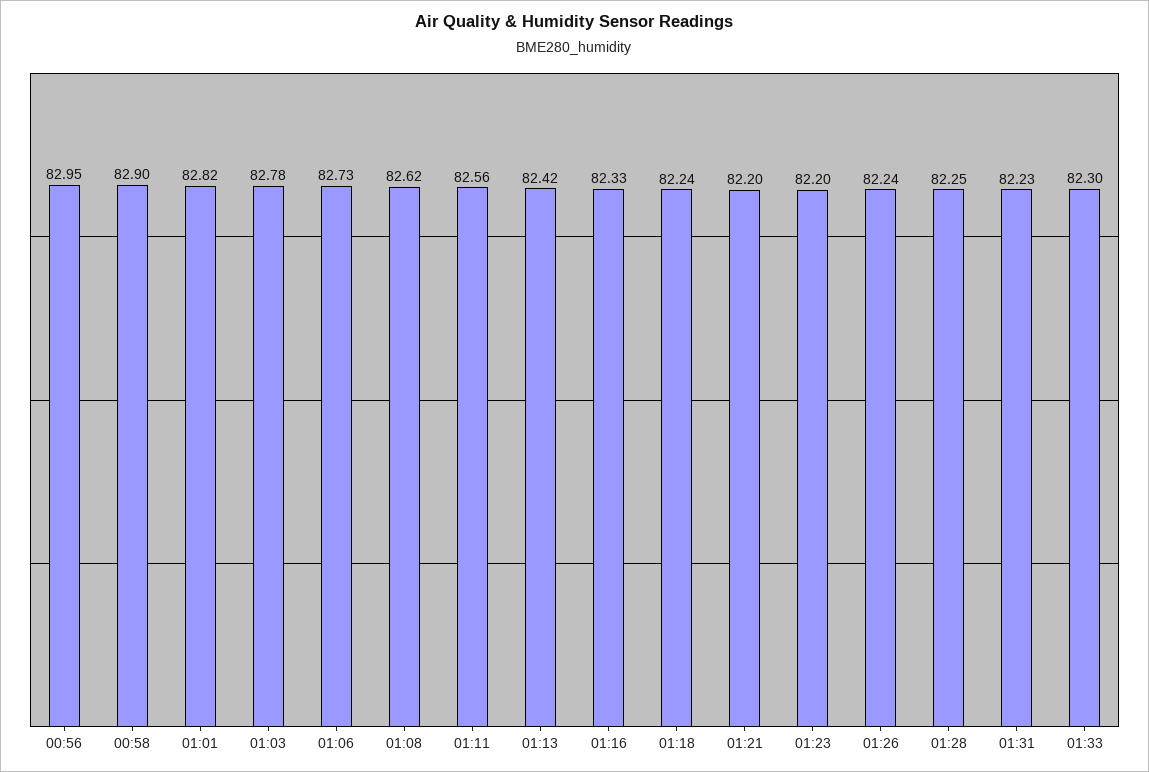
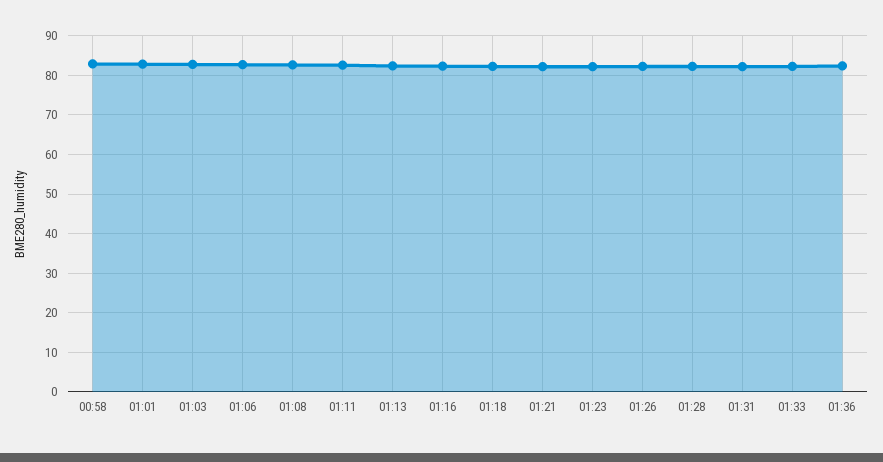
00:56: 82.95 -> none
01:36: none -> 82

